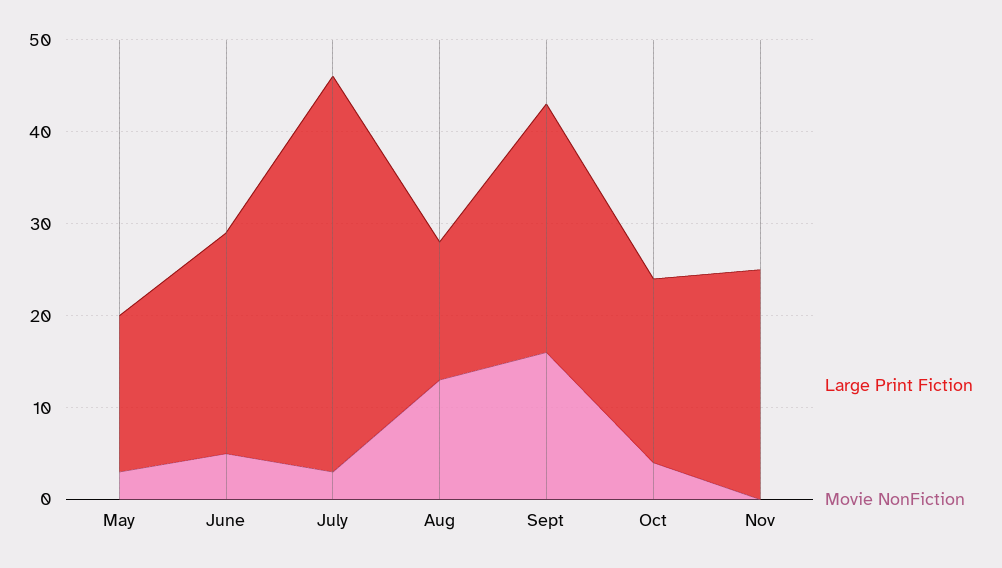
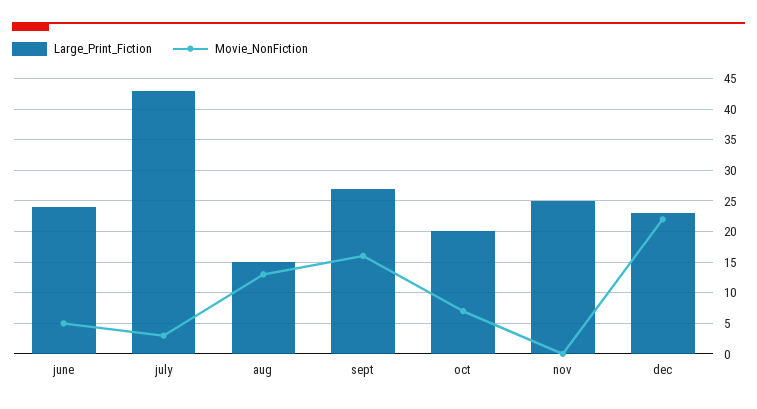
Large Print Fiction, May: 17 -> none
Movie NonFiction, May: 3 -> none
Movie NonFiction, Oct: 4 -> 7
Large Print Fiction, dec: none -> 23
Movie NonFiction, dec: none -> 22

